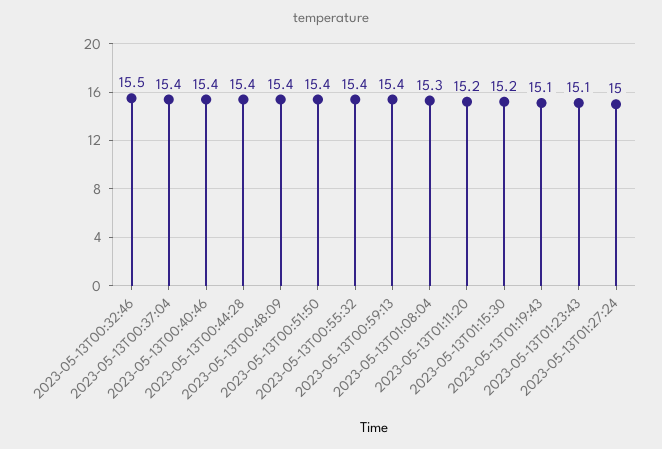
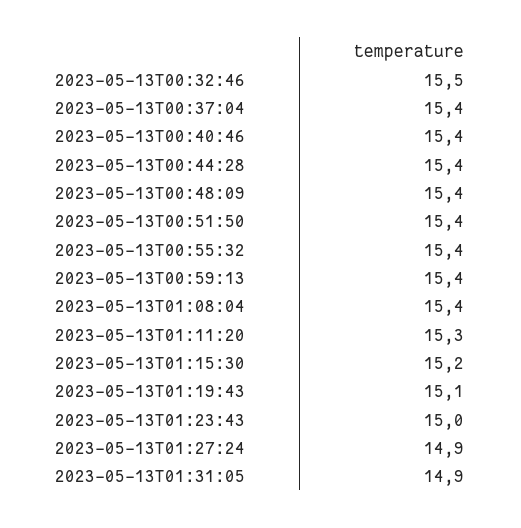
2023-05-13T01:08:04: 15.3 -> 15.4
2023-05-13T01:11:20: 15.2 -> 15.3
2023-05-13T01:23:43: 15.1 -> 15
2023-05-13T01:27:24: 15 -> 14.9
2023-05-13T01:31:05: none -> 14.9

